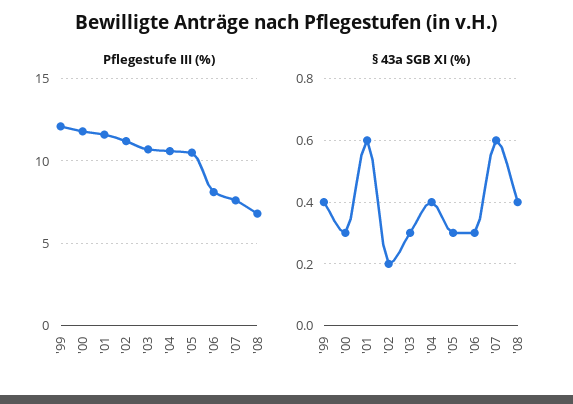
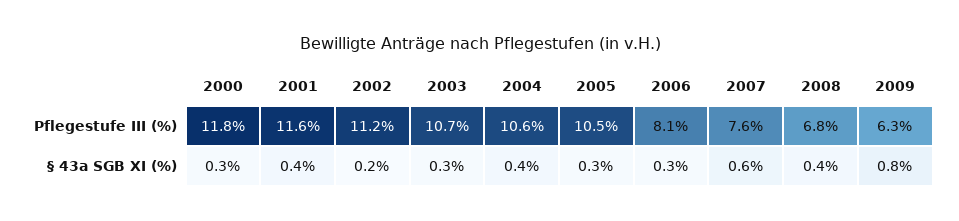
Pflegestufe III (%), '99: 12 -> none
§ 43a SGB XI (%), '99: 0.4 -> none
§ 43a SGB XI (%), '01: 0.6 -> 0.4
Pflegestufe III (%), 2009: none -> 6.3
§ 43a SGB XI (%), 2009: none -> 0.8

